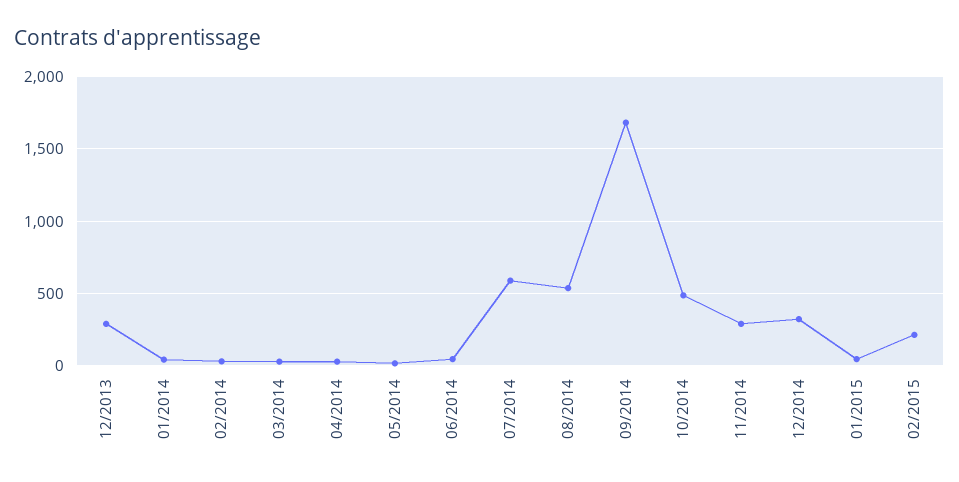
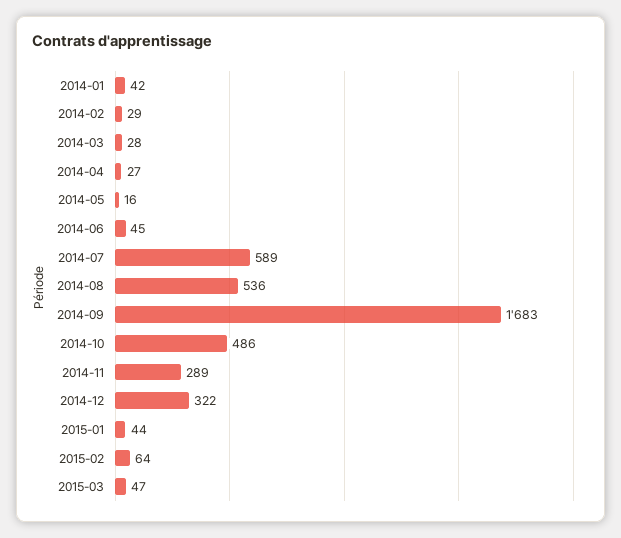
12/2013: 300 -> none
02/2015: 200 -> 64
2015-03: none -> 47

